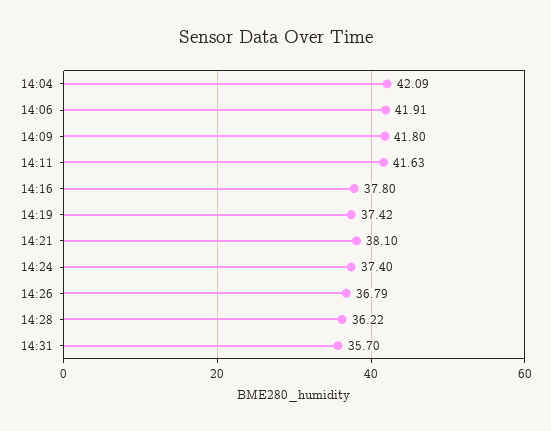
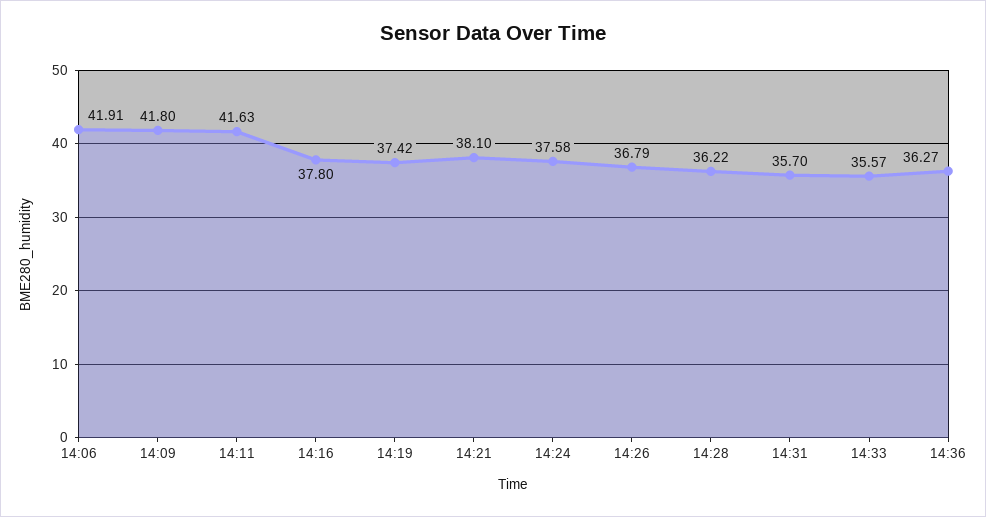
14:04: 42.09 -> none
14:24: 37.4 -> 37.58
14:33: none -> 35.57
14:36: none -> 36.27

